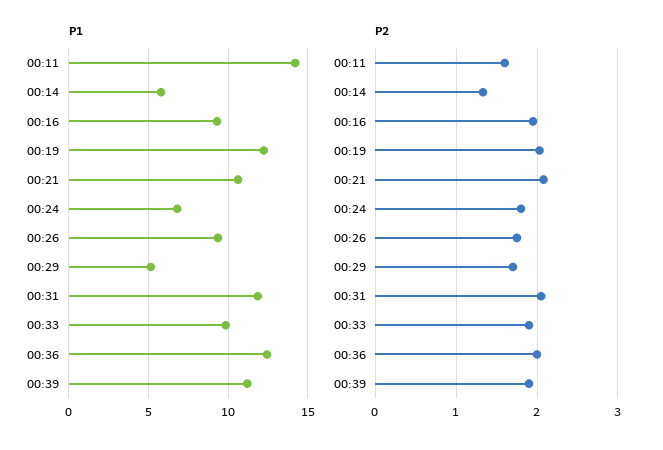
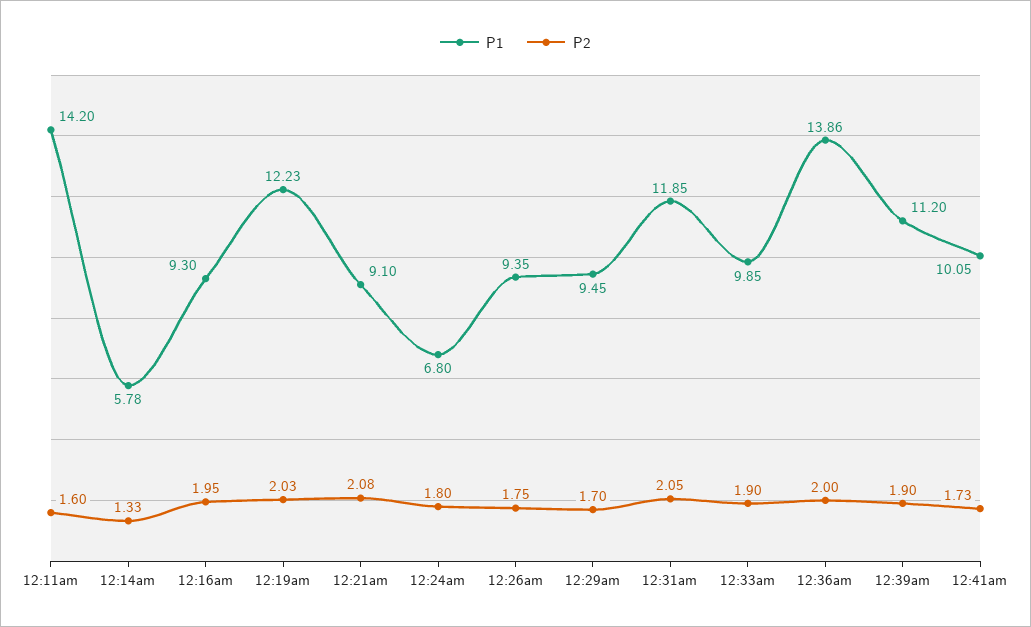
P1, 00:21: 10.5 -> 9.1
P1, 00:29: 5 -> 9.45
P1, 00:36: 12.5 -> 13.86
P1, 12:41am: none -> 10.05
P2, 12:41am: none -> 1.73

